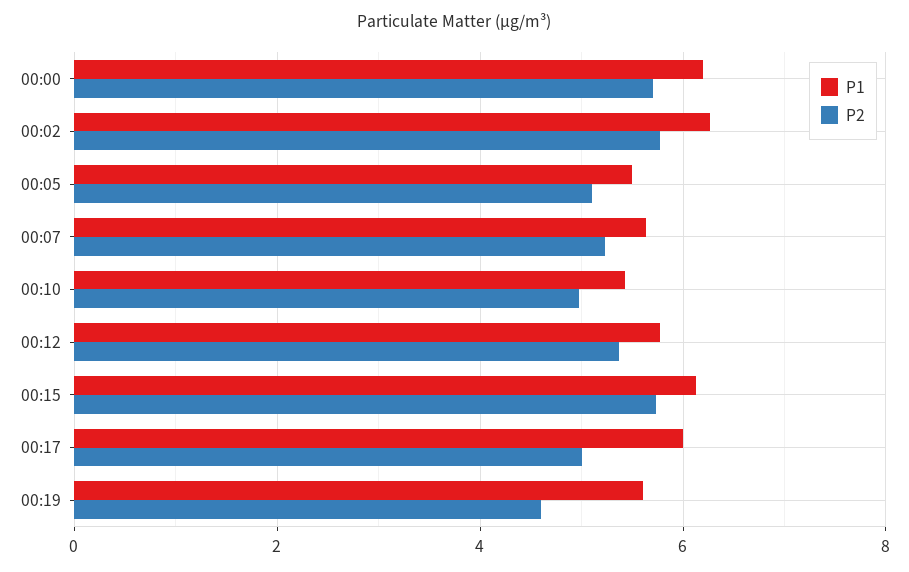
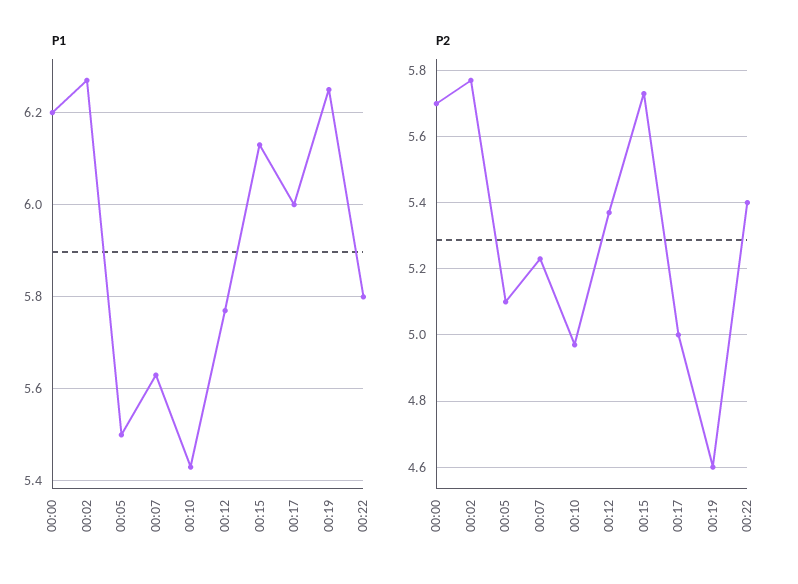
P1, 00:19: 5.6 -> 6.25
P1, 00:22: none -> 5.8
P2, 00:22: none -> 5.4

